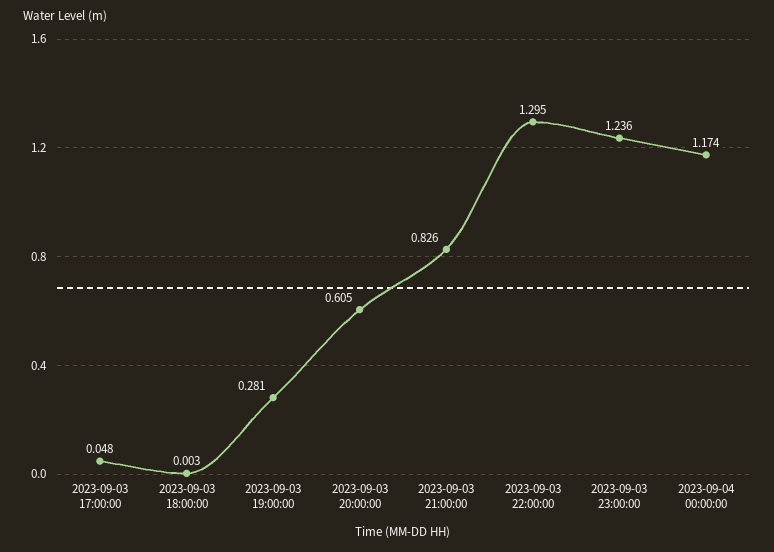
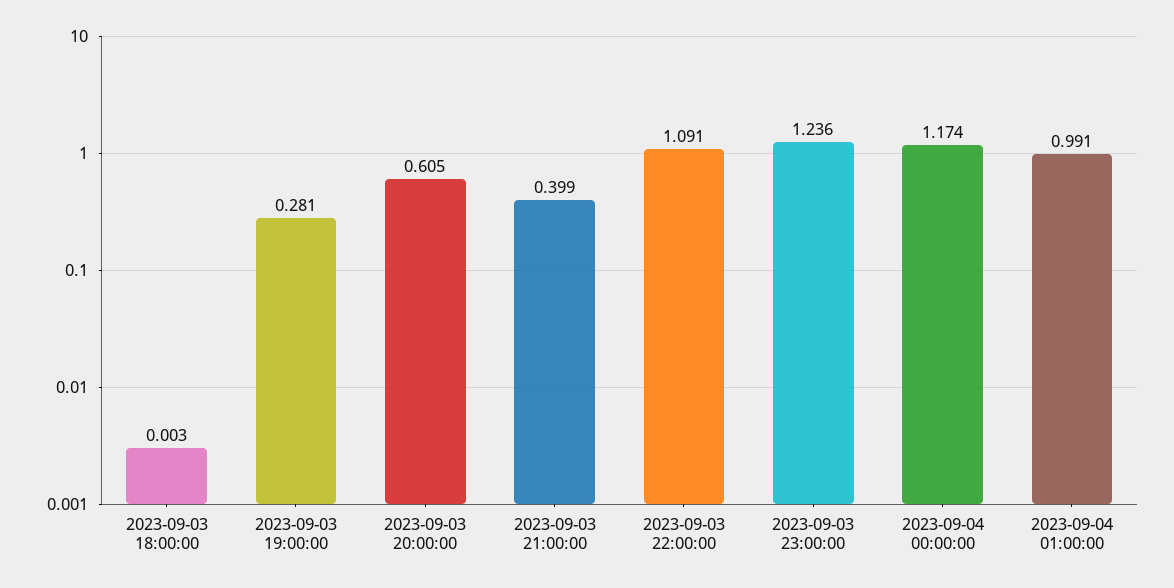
2023-09-03 17:00:00: 0.048 -> none
2023-09-03 21:00:00: 0.826 -> 0.399
2023-09-03 22:00:00: 1.295 -> 1.091
2023-09-04 01:00:00: none -> 0.991

